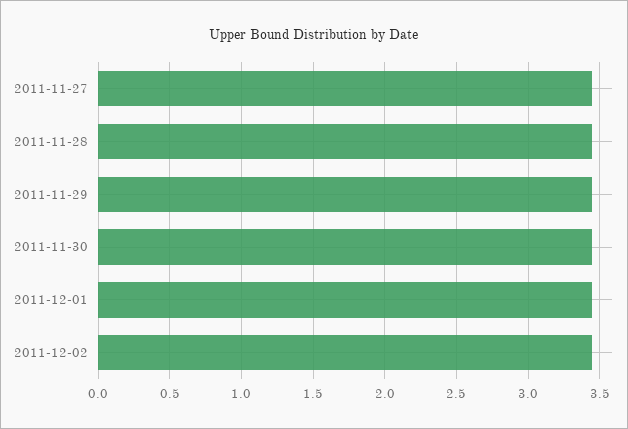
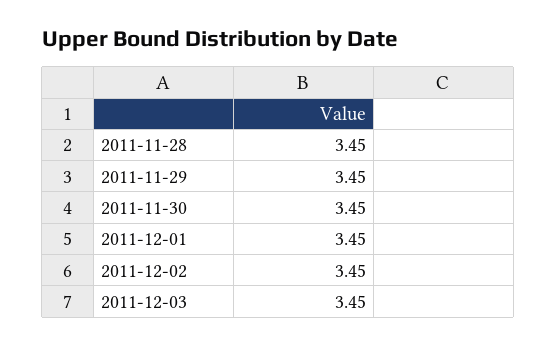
2011-11-27: 3.45 -> none
2011-12-03: none -> 3.45

